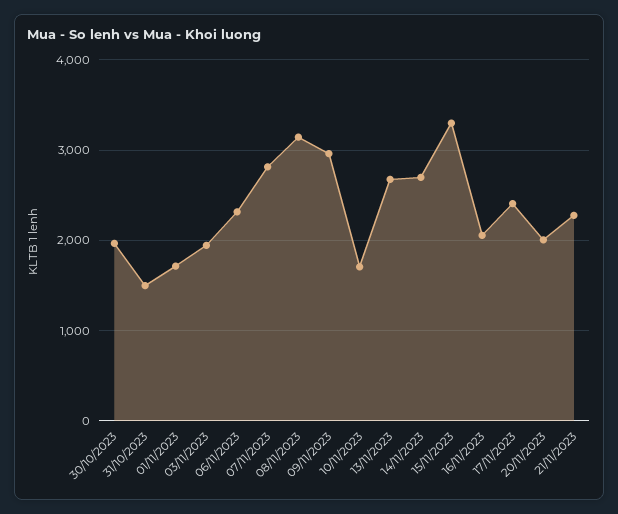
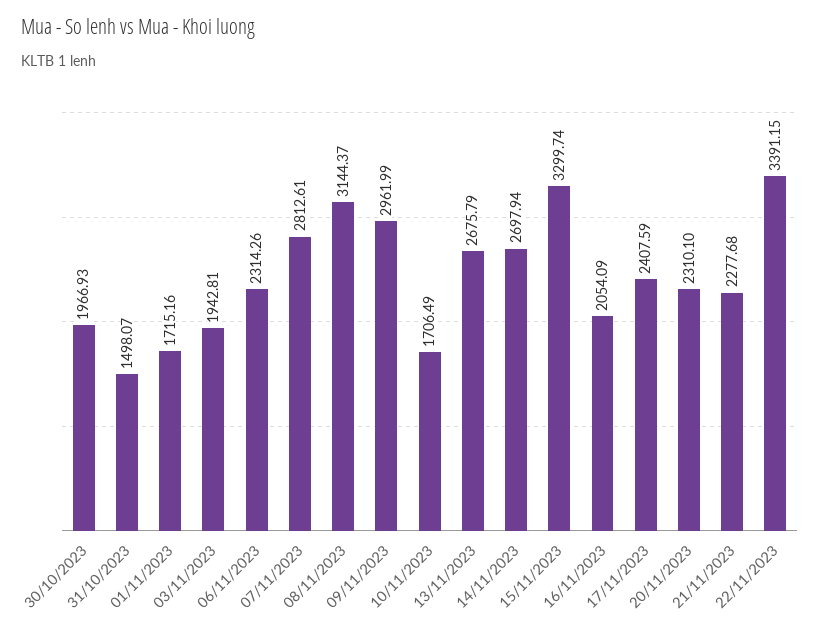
20/11/2023: 2000 -> 2310.1
22/11/2023: none -> 3391.15

